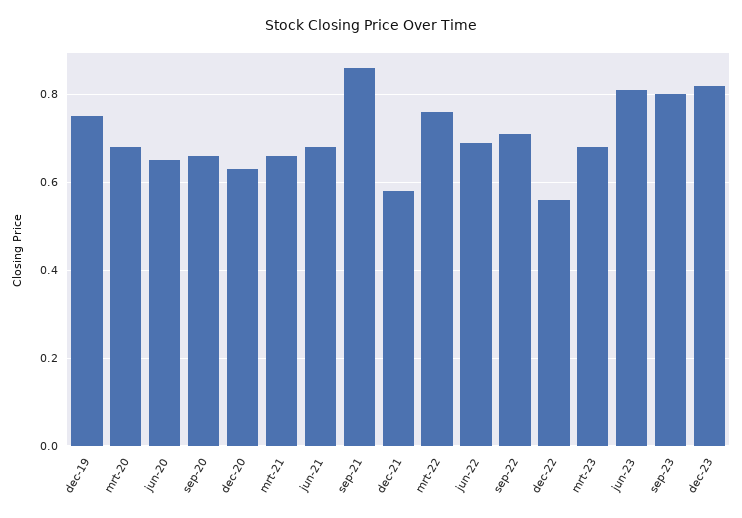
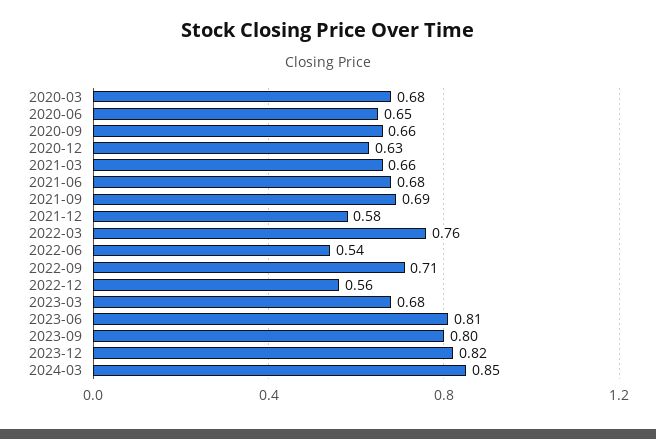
dec-19: 0.75 -> none
sep-21: 0.85 -> 0.69
jun-22: 0.7 -> 0.54
2024-03: none -> 0.85

